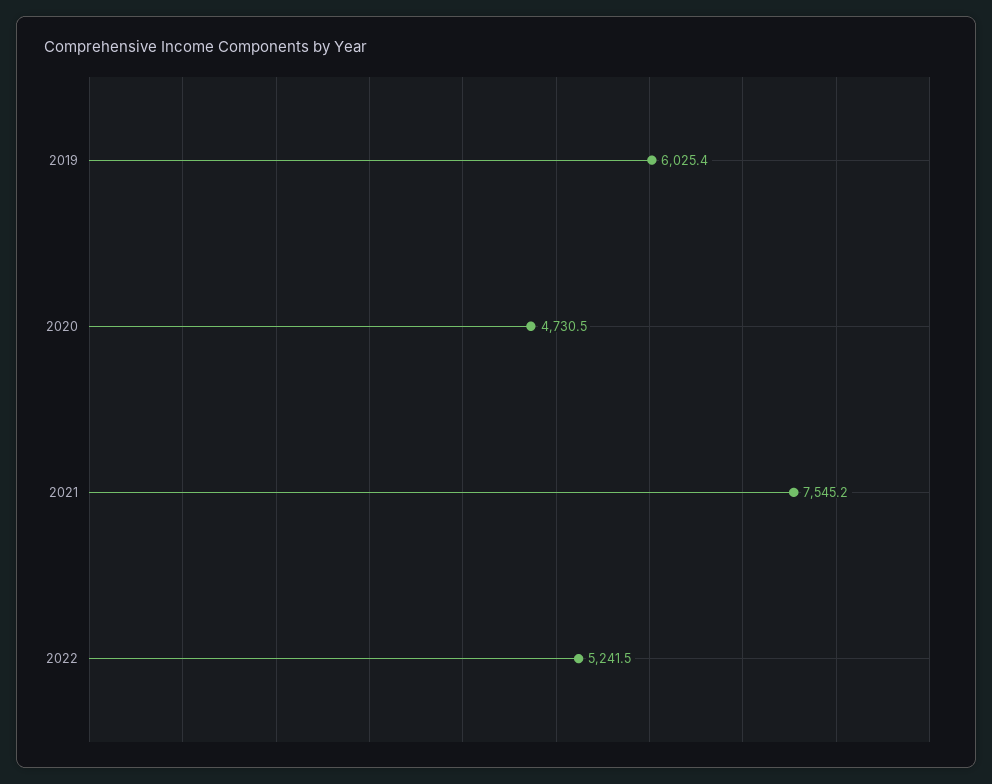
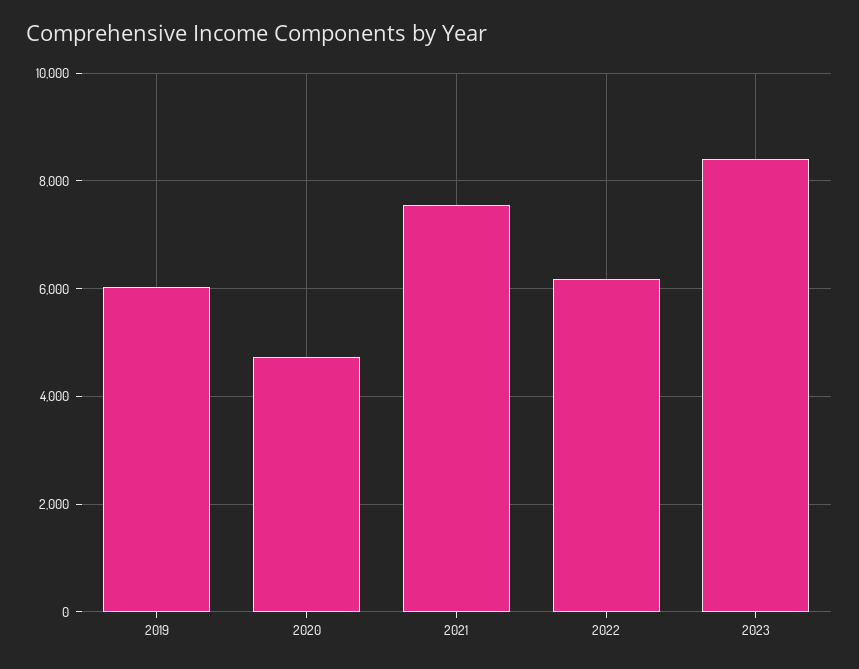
2022: 5241.5 -> 6200
2023: none -> 8400

